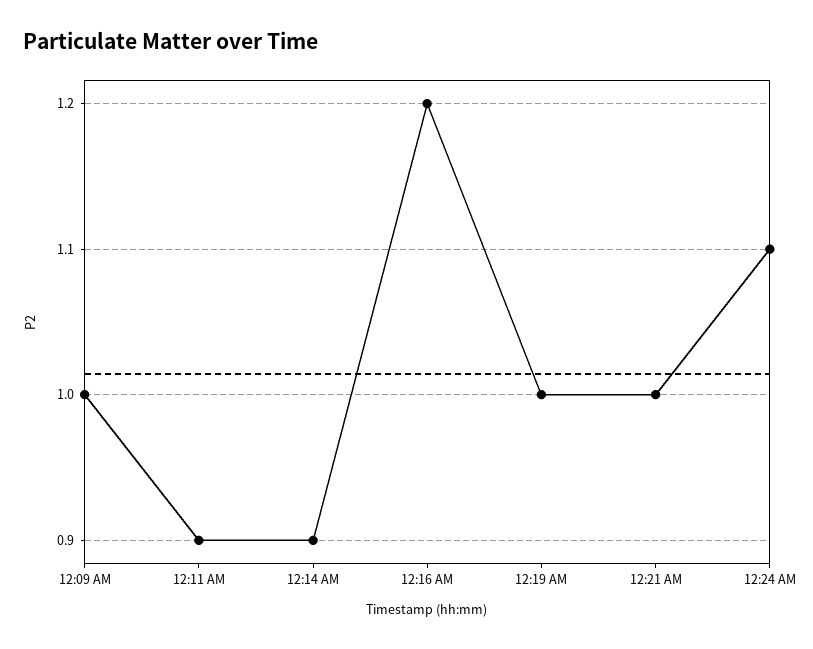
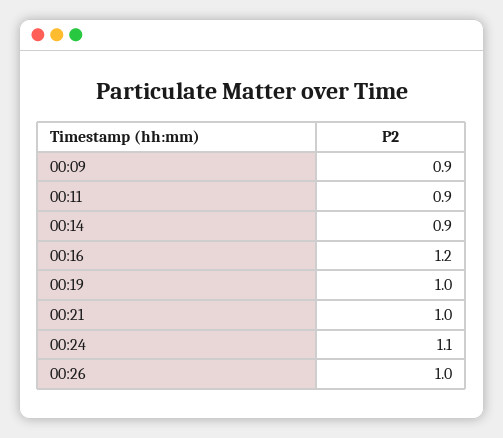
12:09 AM: 1 -> 0.9
00:26: none -> 1

